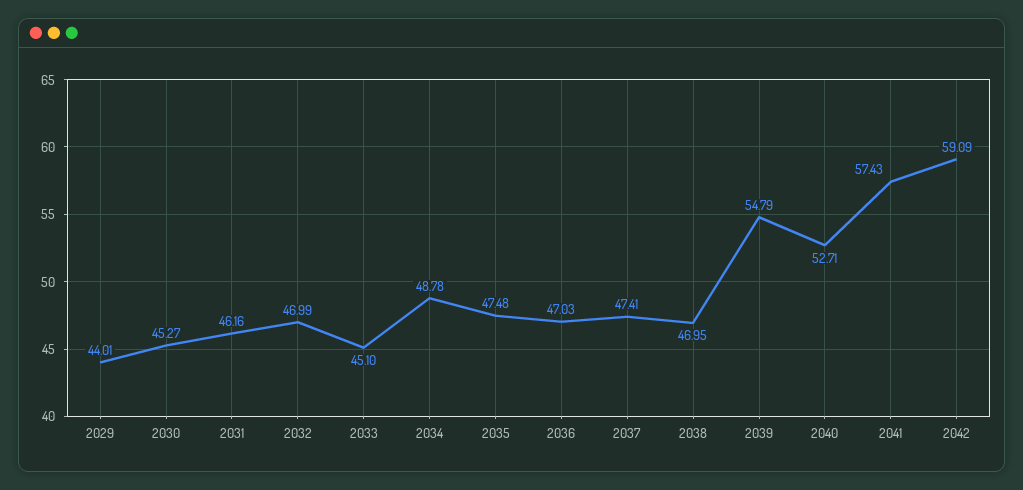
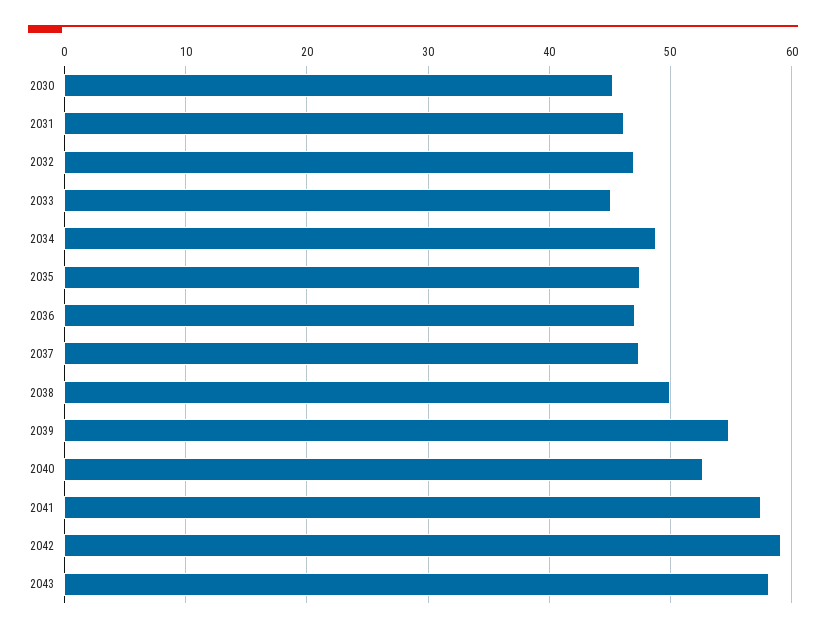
2029: 44.01 -> none
2038: 46.95 -> 50
2043: none -> 58

